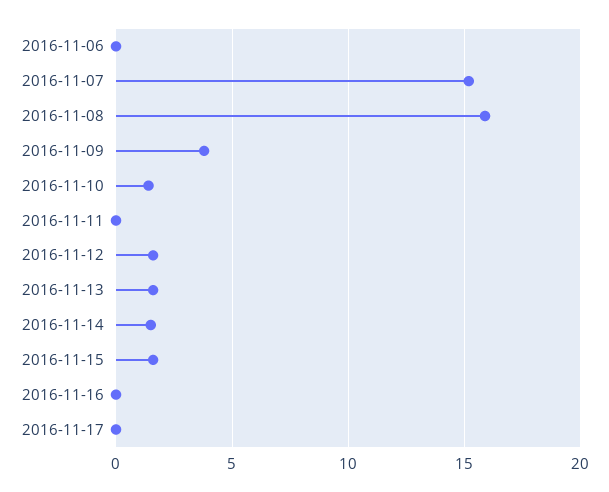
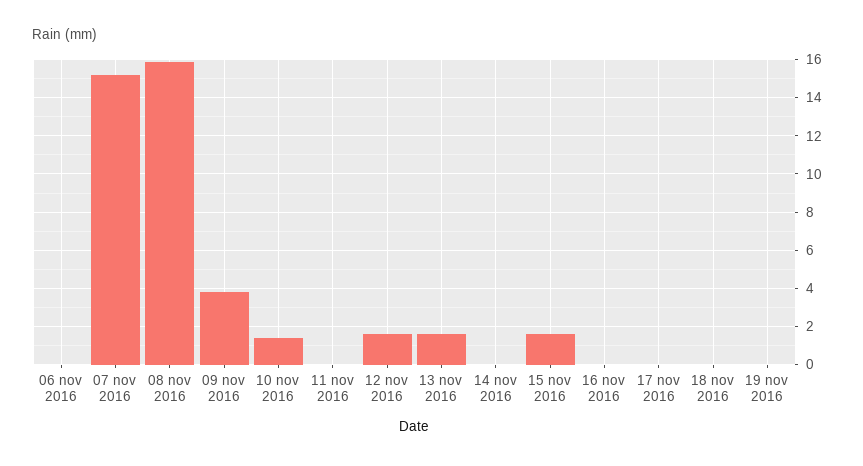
2016-11-14: 1.5 -> 0
18 nov 2016: none -> 0
19 nov 2016: none -> 0

